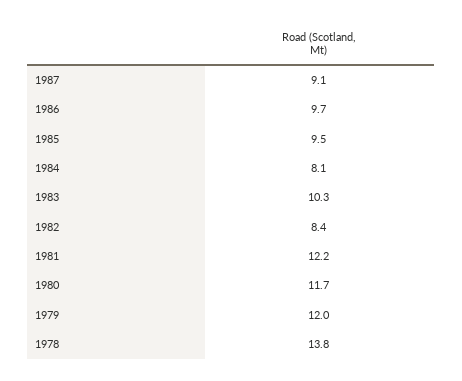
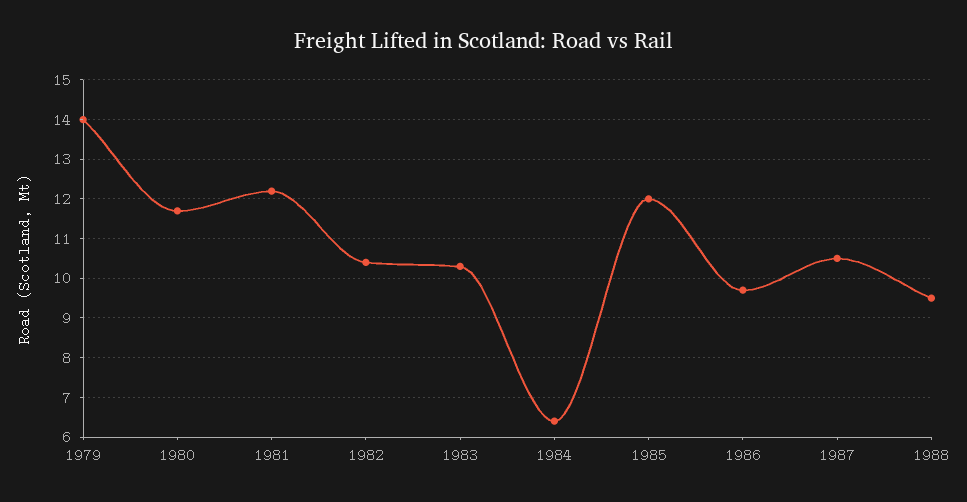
1987: 9.1 -> 10.5
1985: 9.5 -> 12
1984: 8.1 -> 6.5
1982: 8.4 -> 10.5
1979: 12 -> 14
1978: 13.8 -> none
1988: none -> 9.5

